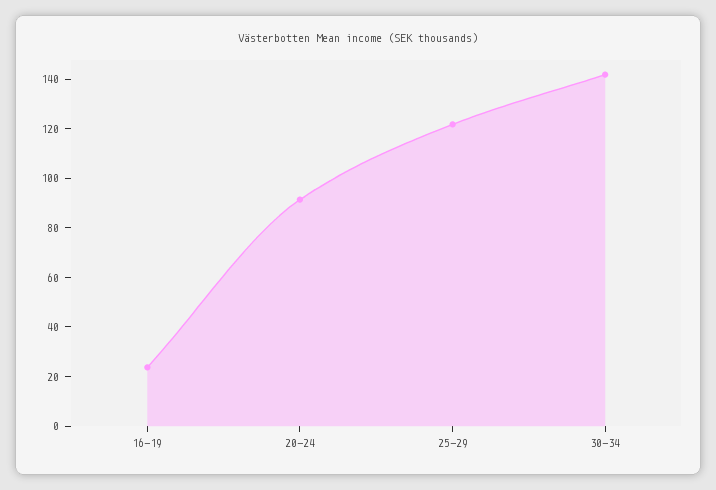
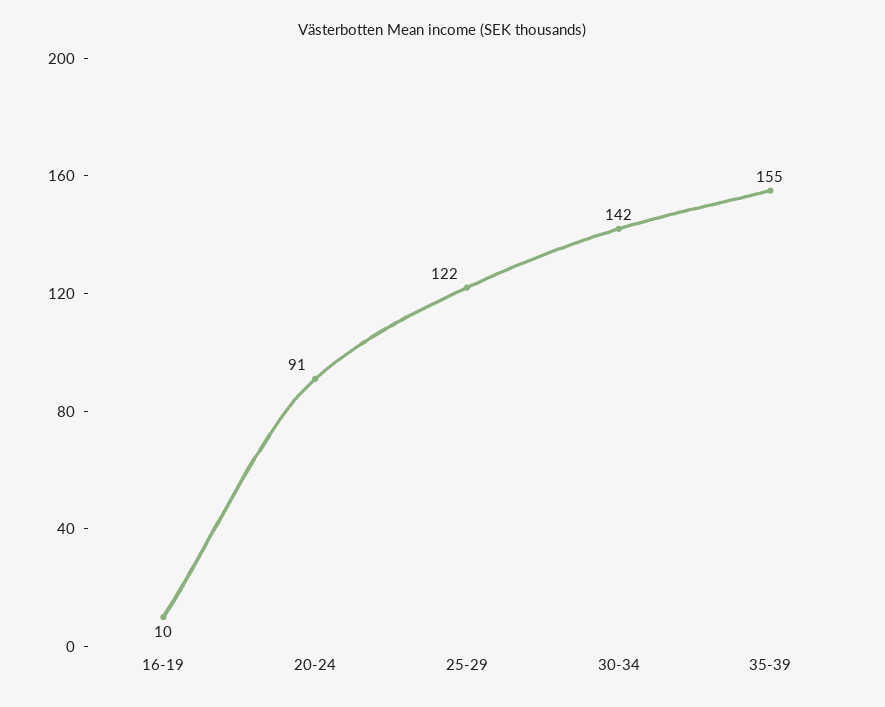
16-19: 25 -> 10
35-39: none -> 155

